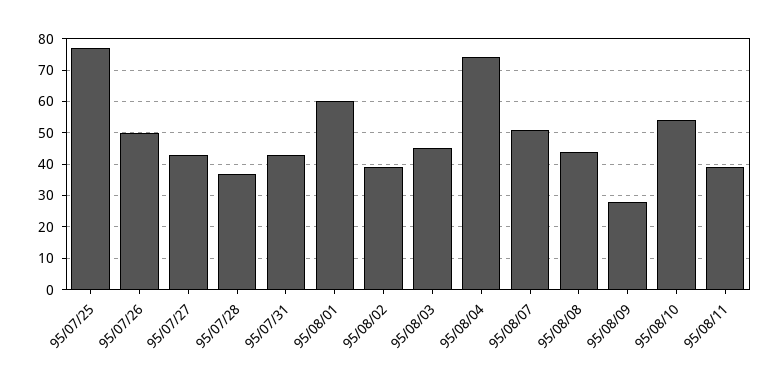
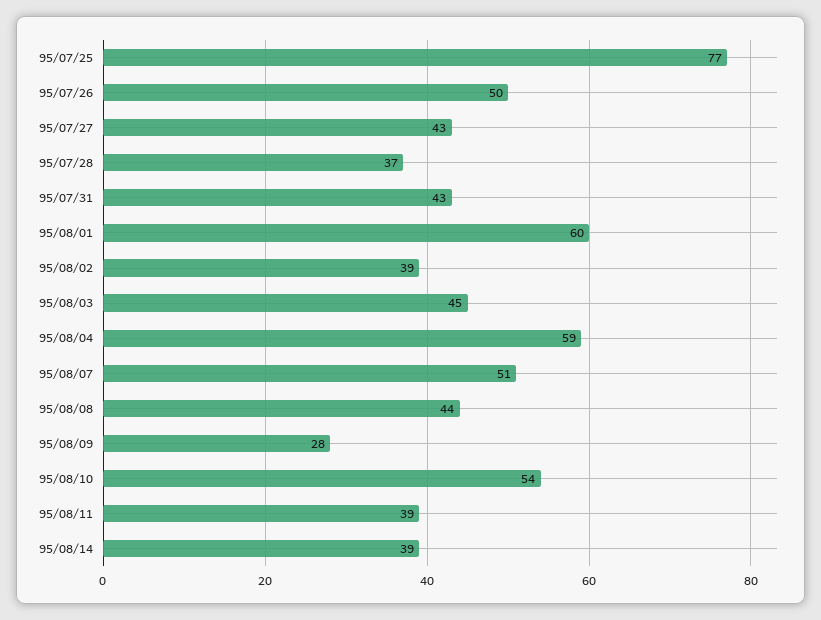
95/08/04: 75 -> 59
95/08/14: none -> 39

